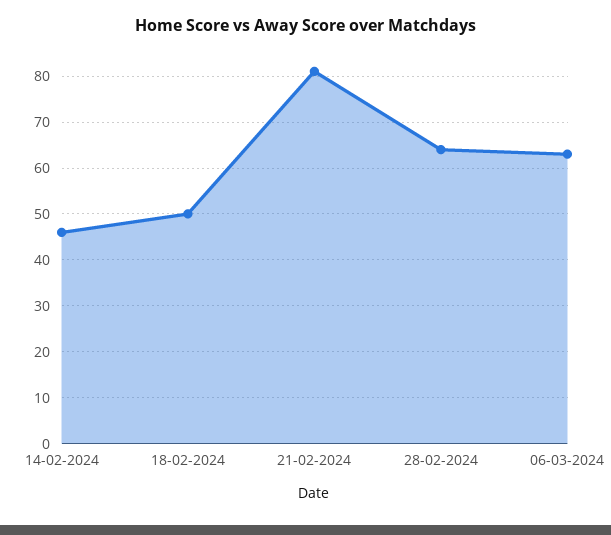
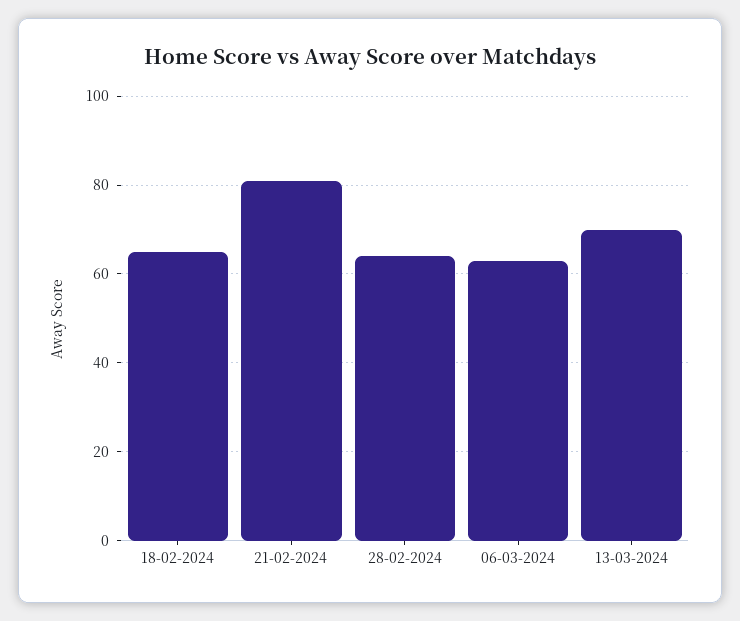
14-02-2024: 45 -> none
18-02-2024: 50 -> 65
13-03-2024: none -> 70

